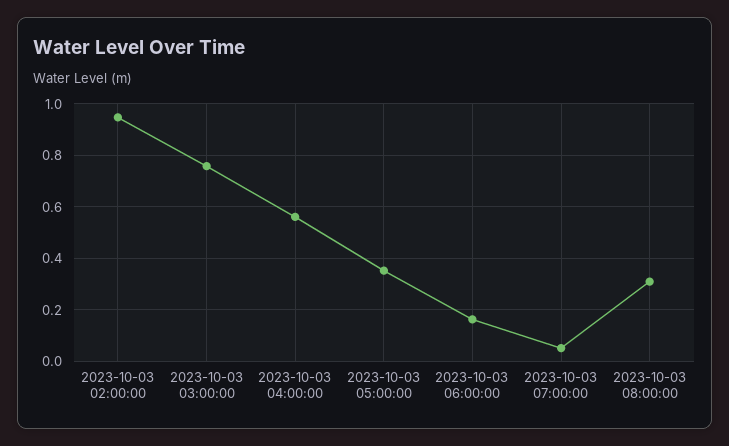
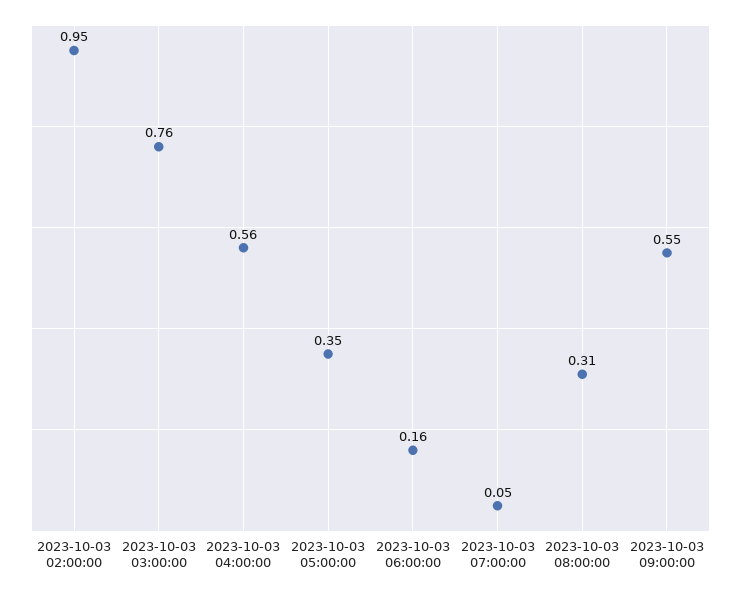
2023-10-03 09:00:00: none -> 0.55

